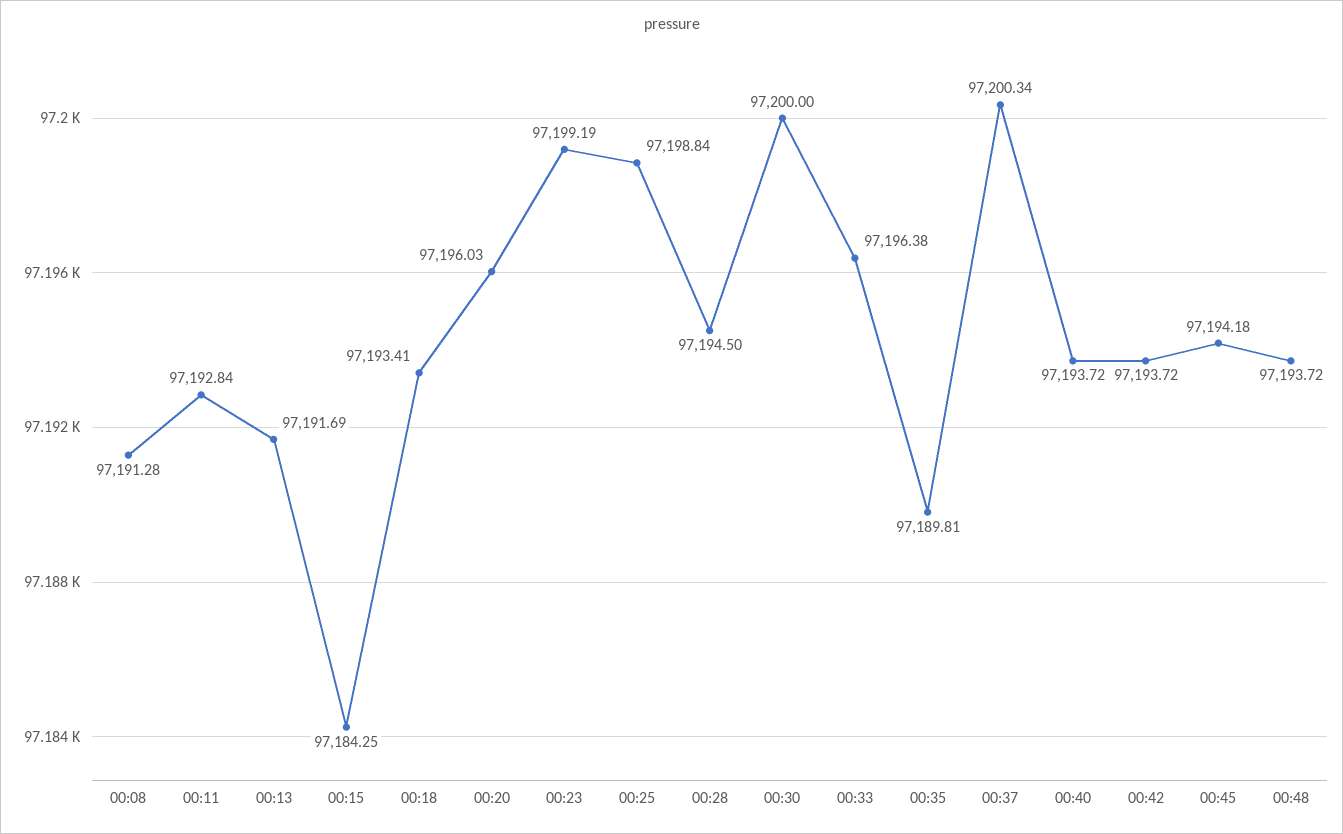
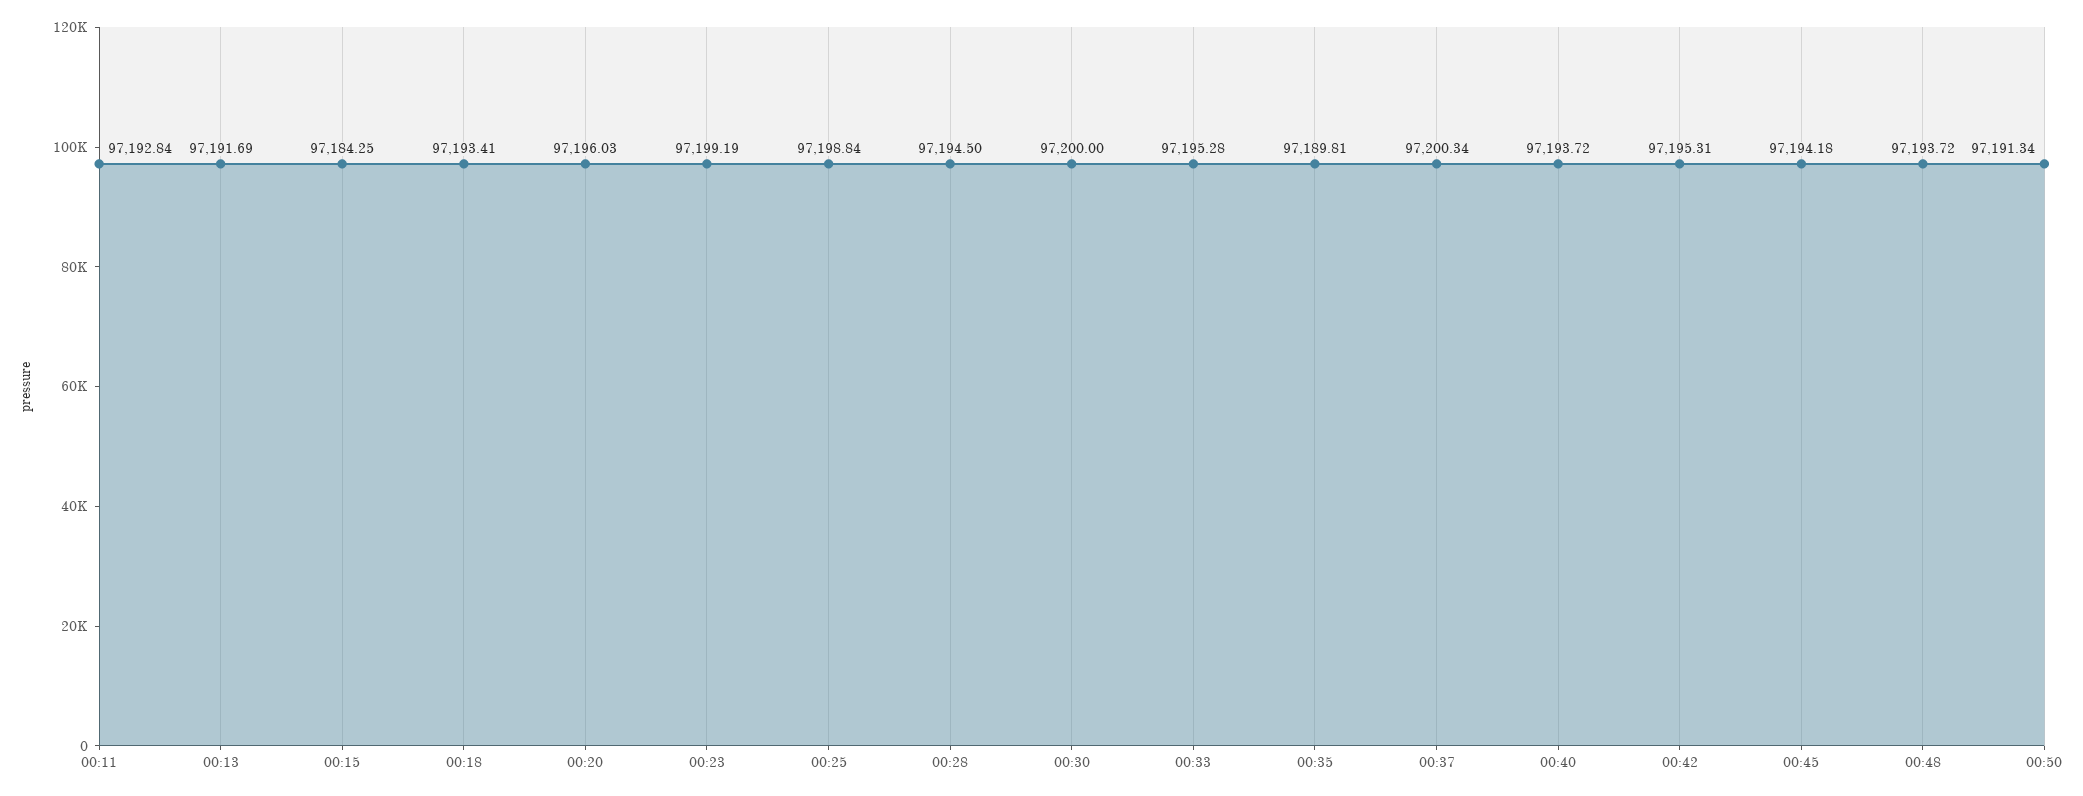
00:08: 97191.28 -> none
00:33: 97196.38 -> 97195.28
00:42: 97193.72 -> 97195.31
00:50: none -> 97191.34

